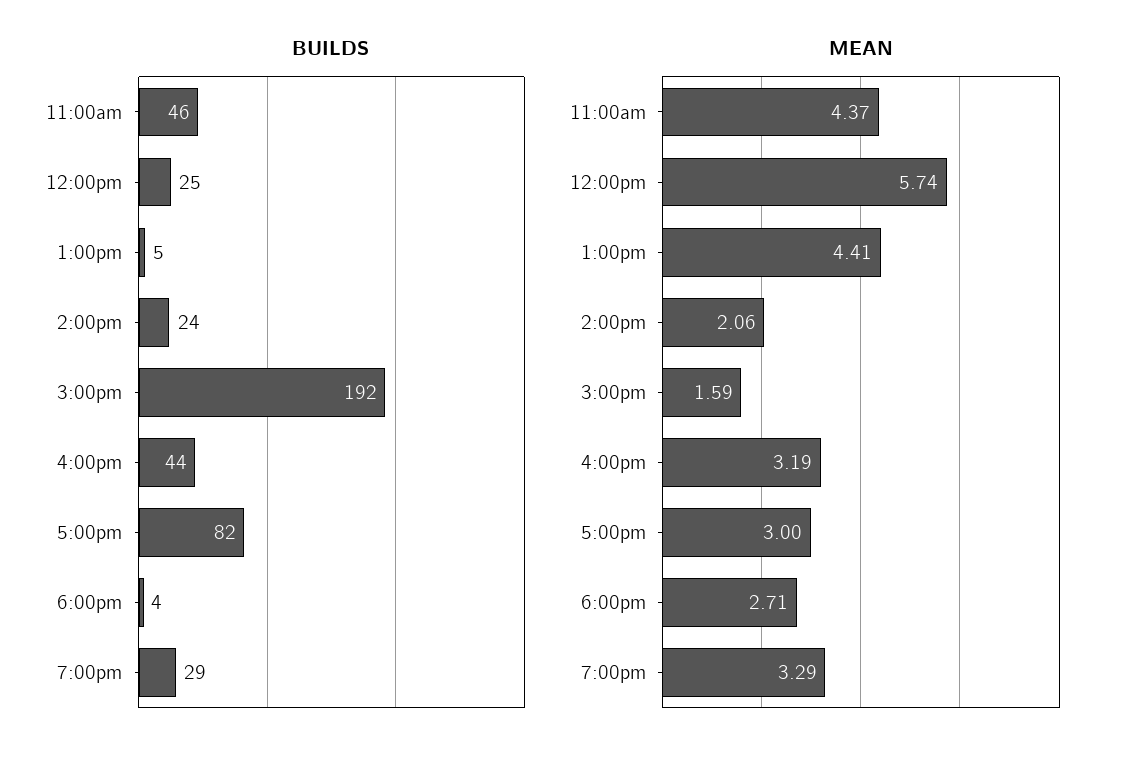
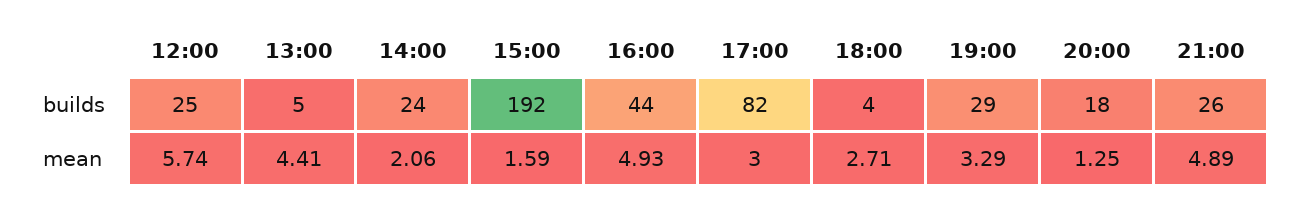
BUILDS, 11:00am: 46 -> none
MEAN, 11:00am: 4.37 -> none
MEAN, 4:00pm: 3.19 -> 4.93
BUILDS, 20:00: none -> 18
BUILDS, 21:00: none -> 26
MEAN, 20:00: none -> 1.25
MEAN, 21:00: none -> 4.89

